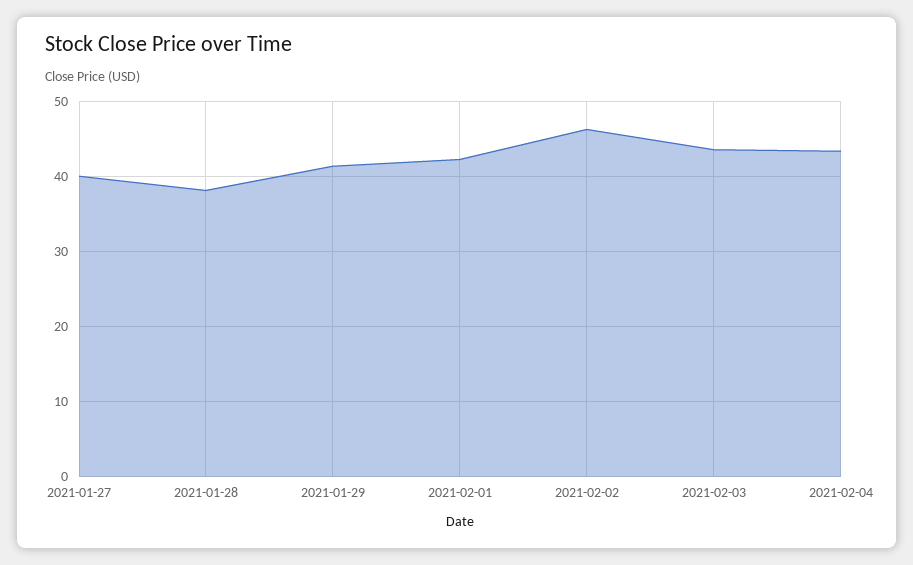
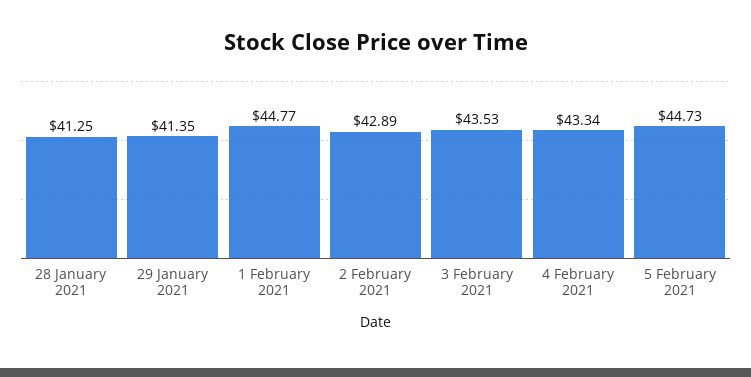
2021-01-27: 40 -> none
2021-01-28: 38 -> 41.25
2021-02-01: 42 -> 44.77
2021-02-02: 46 -> 42.89
5 February 2021: none -> 44.73

